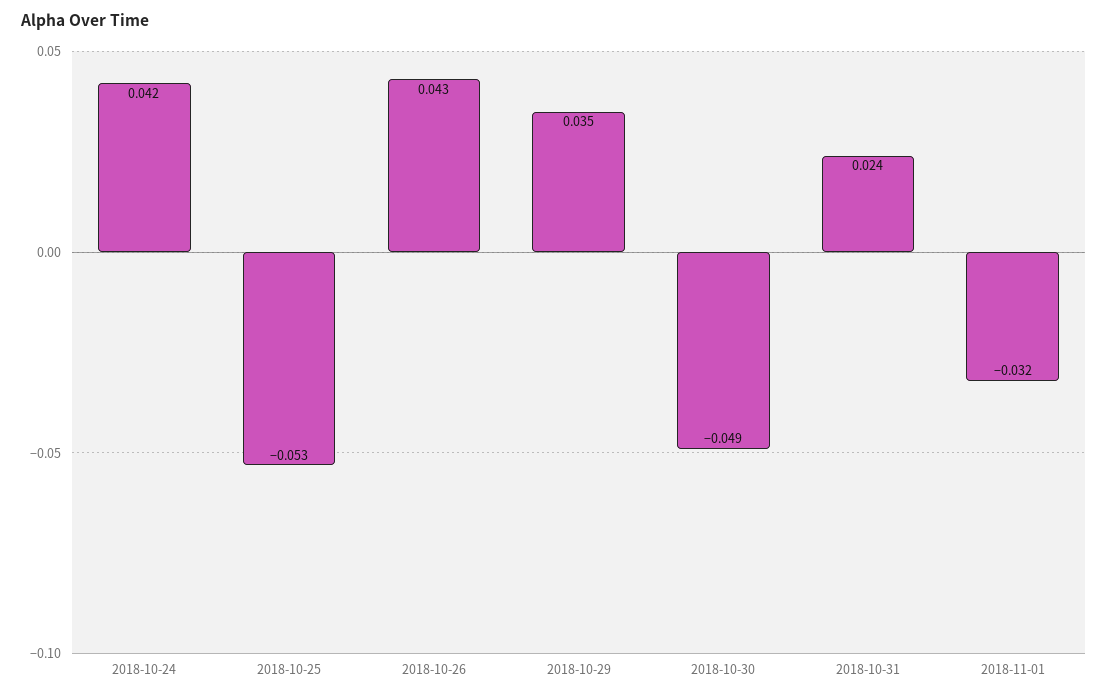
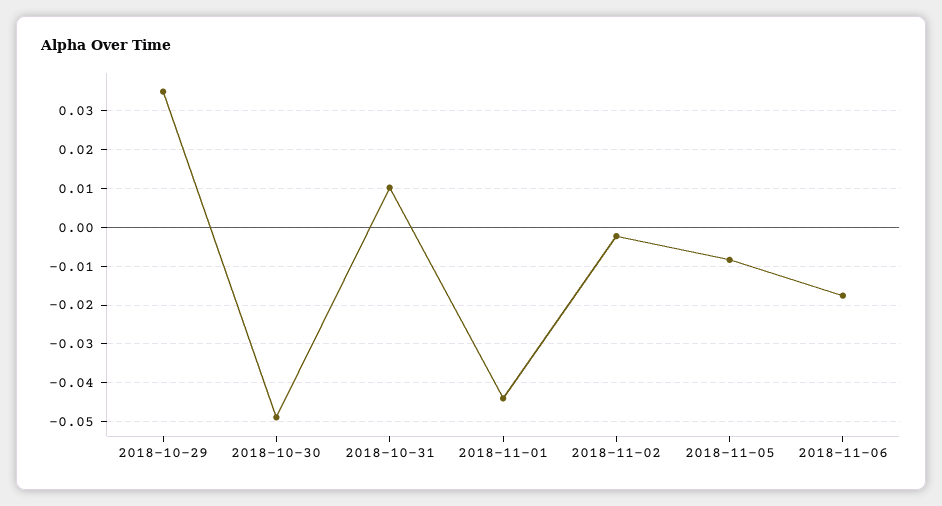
2018-10-24: 0.042 -> none
2018-10-25: -0.053 -> none
2018-10-26: 0.043 -> none
2018-10-31: 0.024 -> 0.01
2018-11-01: -0.032 -> -0.044
2018-11-02: none -> -0.002
2018-11-05: none -> -0.008
2018-11-06: none -> -0.018

